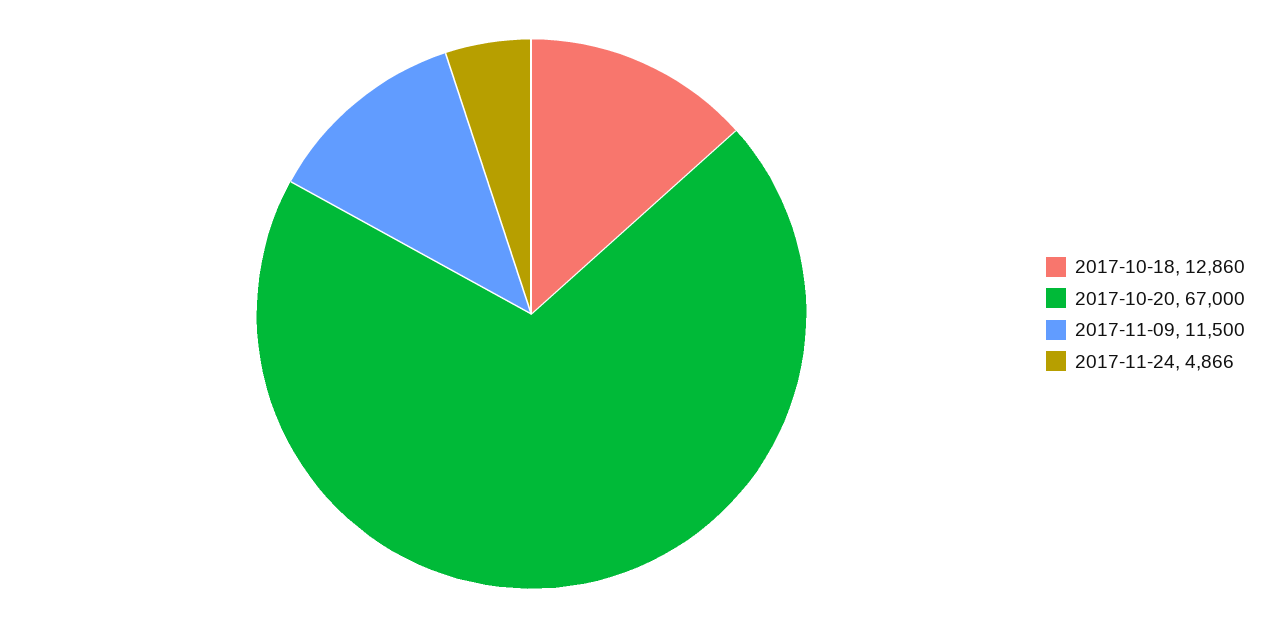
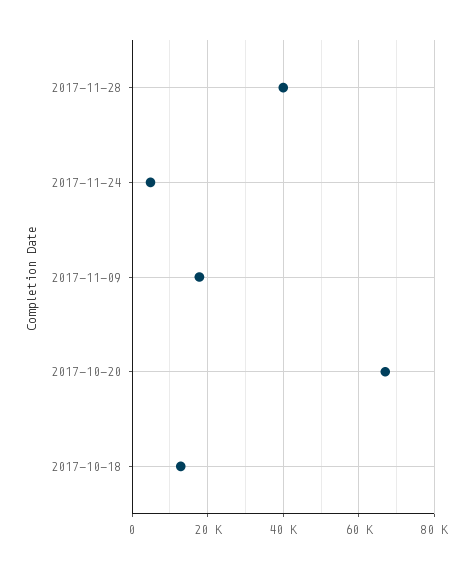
2017-11-09: 11500 -> 18000
2017-11-28: none -> 40000

